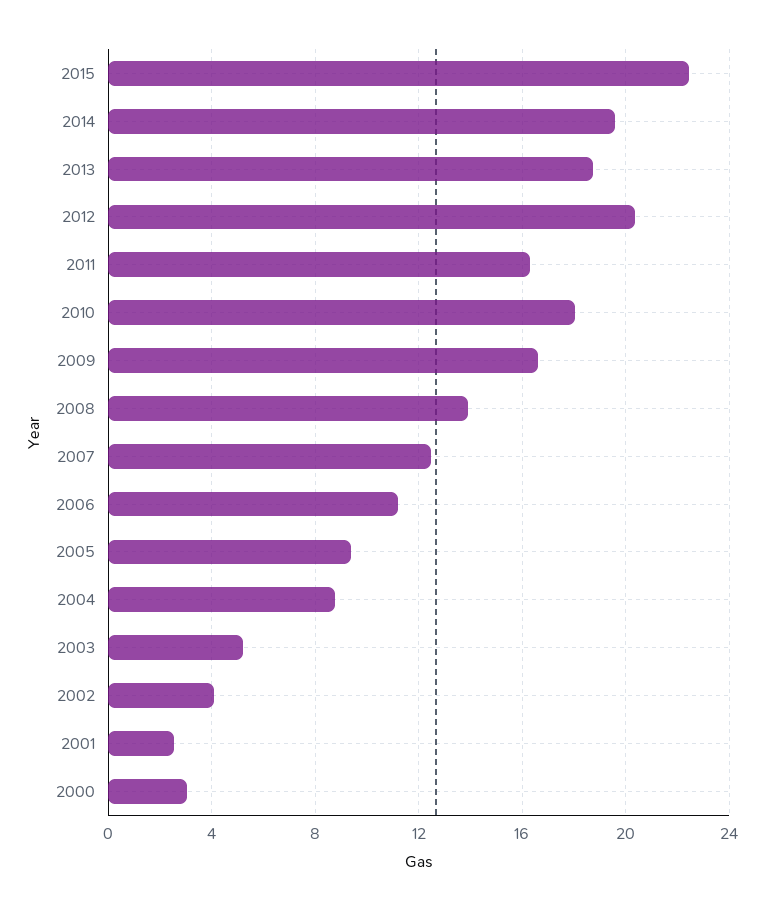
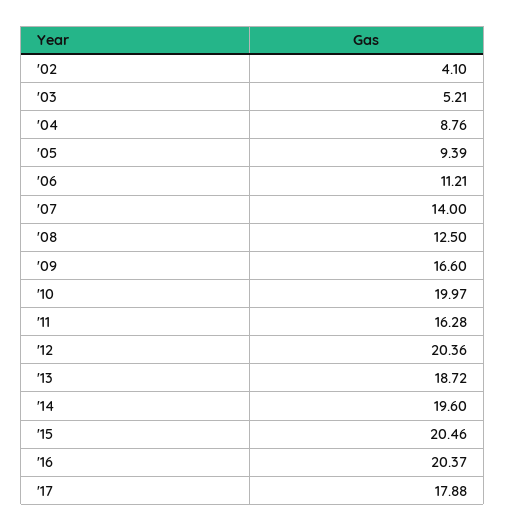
2015: 22.5 -> 20.46
2010: 18 -> 19.97
2008: 14 -> 12.5
2007: 12.5 -> 14
2001: 2.5 -> none
2000: 3 -> none
'16: none -> 20.37
'17: none -> 17.88

